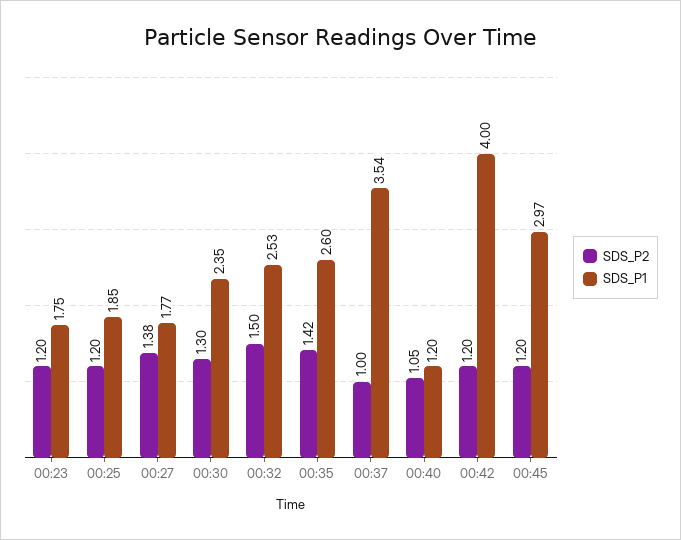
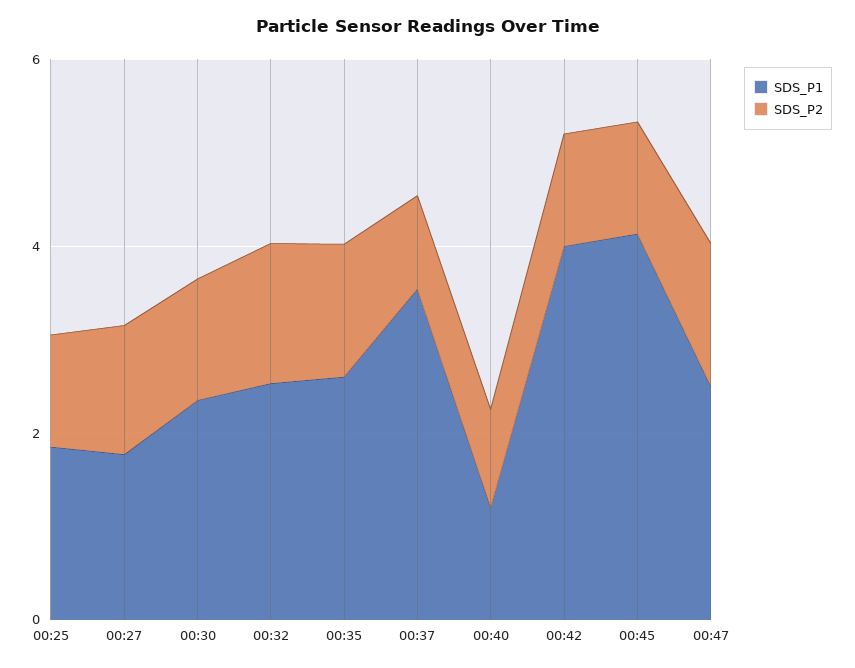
SDS_P2, 00:23: 1.2 -> none
SDS_P1, 00:23: 1.75 -> none
SDS_P1, 00:45: 2.97 -> 4
SDS_P1, 00:47: none -> 2.5
SDS_P2, 00:47: none -> 1.5

